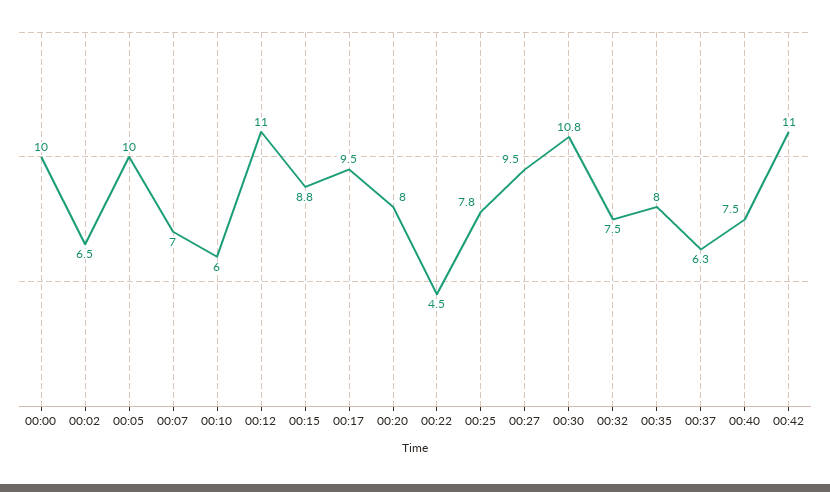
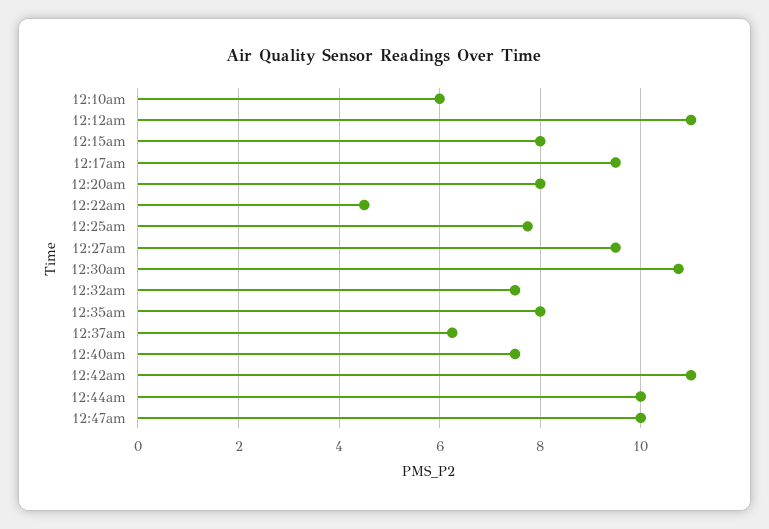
00:00: 10 -> none
00:02: 6.5 -> none
00:05: 10 -> none
00:07: 7 -> none
00:15: 8.8 -> 8
12:44am: none -> 10
12:47am: none -> 10

